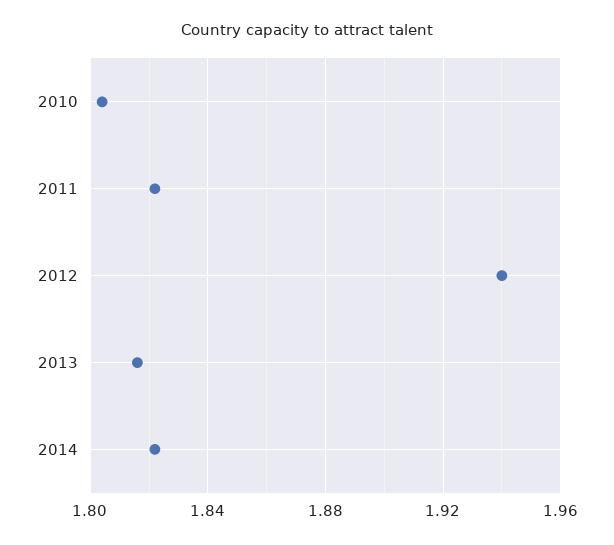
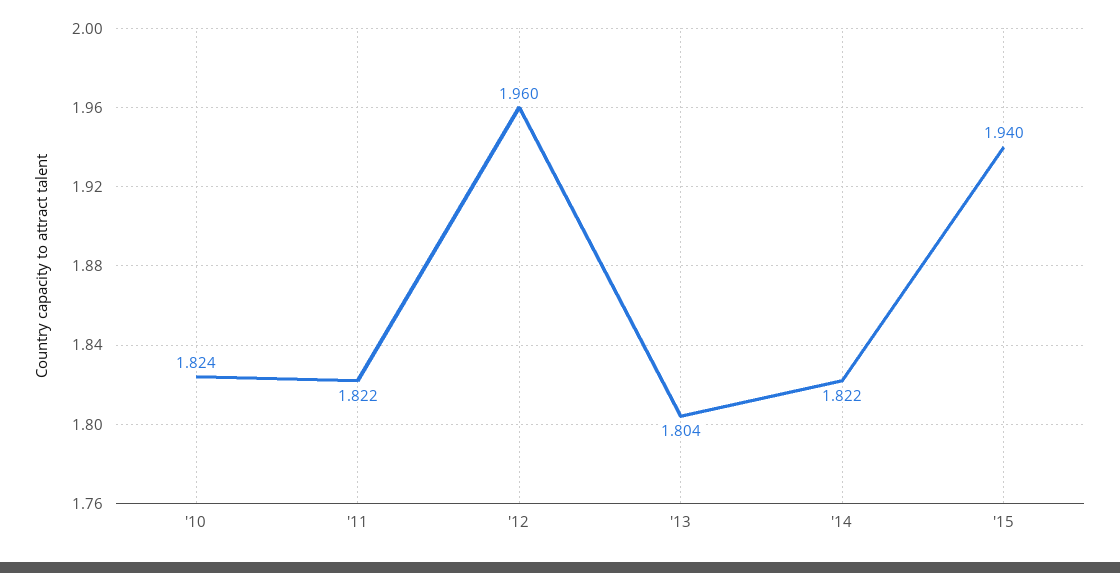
2010: 1.805 -> 1.824
2012: 1.94 -> 1.96
2013: 1.815 -> 1.804
'15: none -> 1.94

